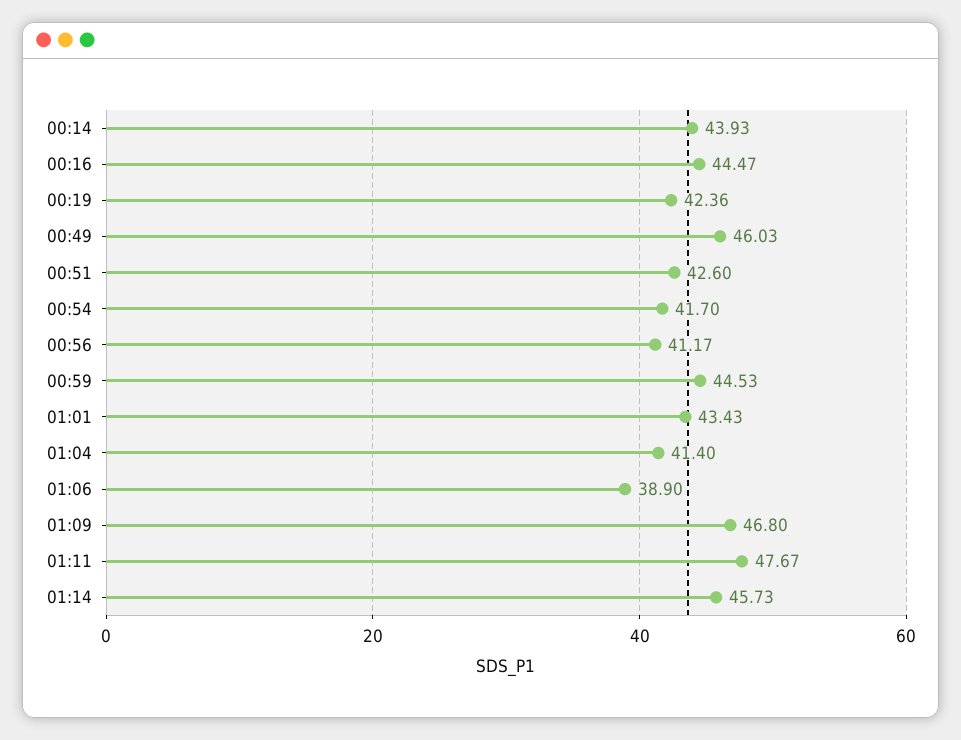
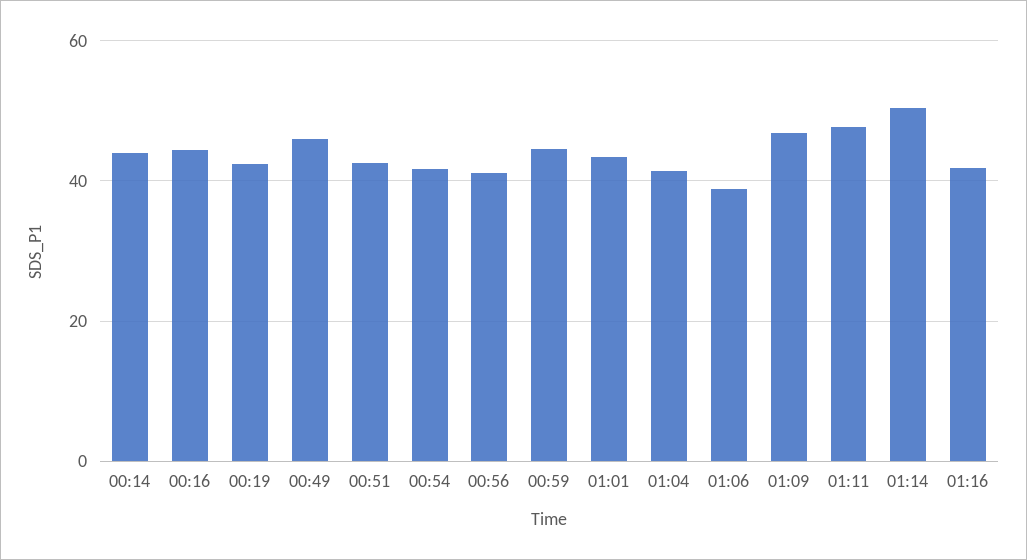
01:14: 45.73 -> 50
01:16: none -> 42

